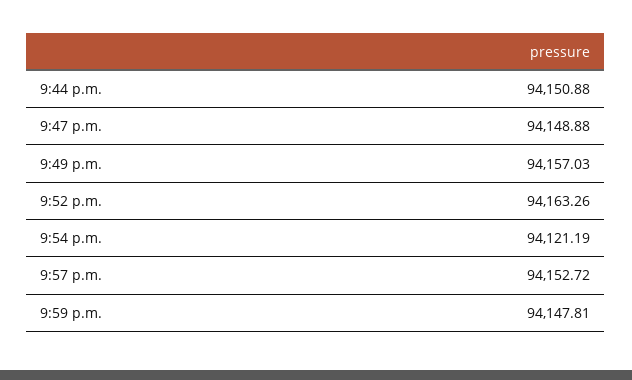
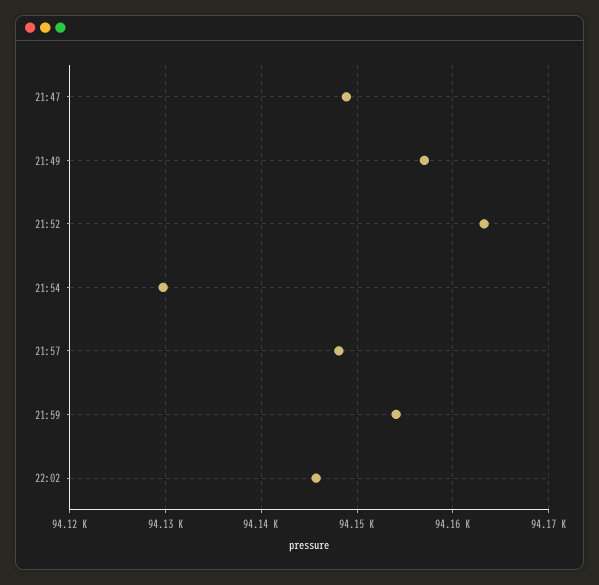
9:44 p.m.: 94150.88 -> none
9:54 p.m.: 94121.19 -> 94130
9:57 p.m.: 94152.72 -> 94148
9:59 p.m.: 94147.81 -> 94154
22:02: none -> 94146

